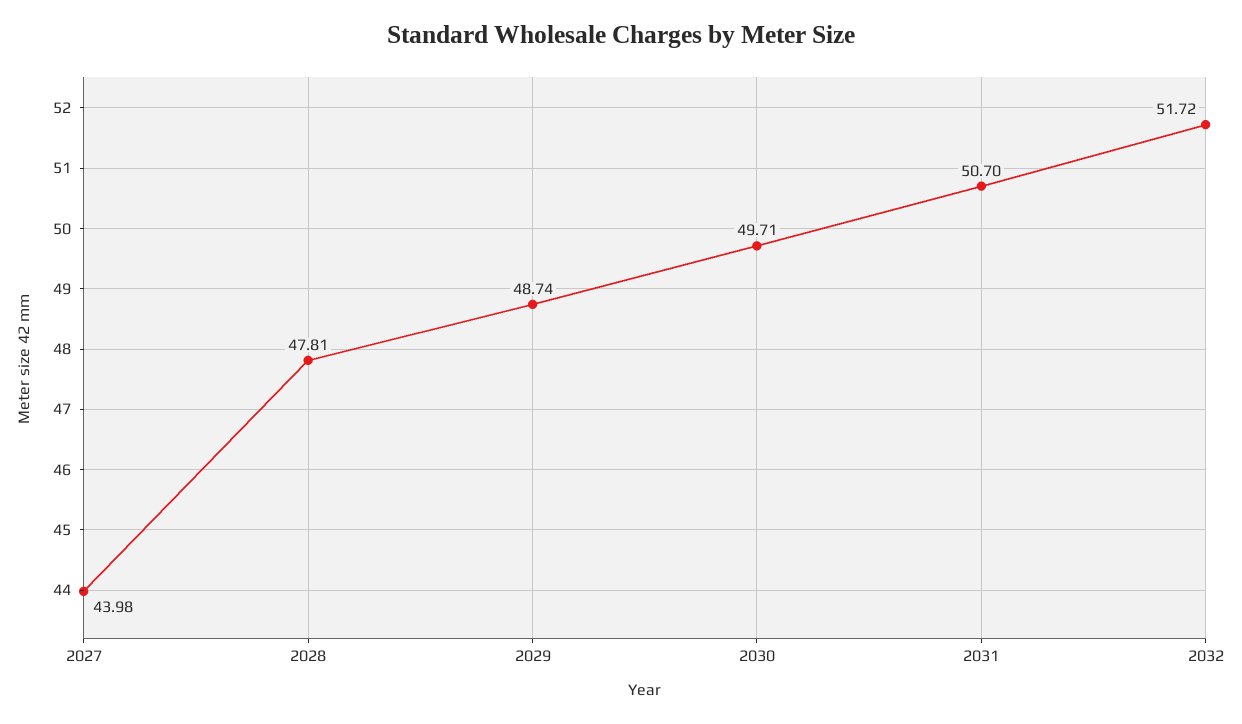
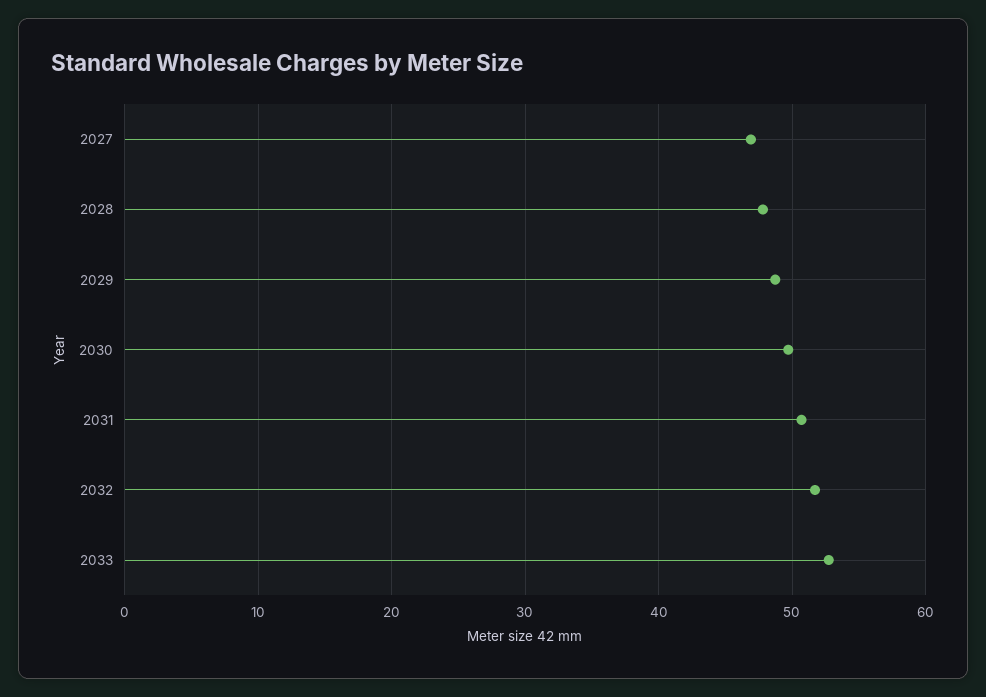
2027: 43.98 -> 47
2033: none -> 53

